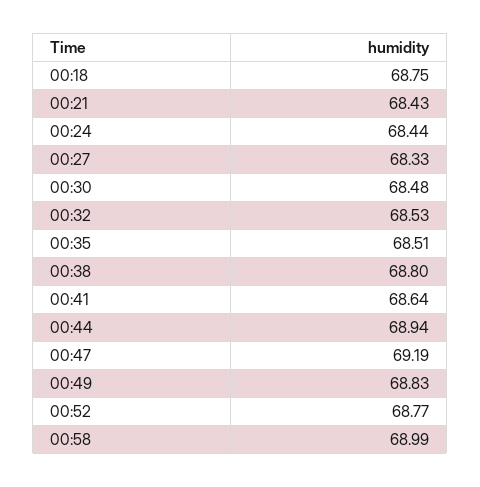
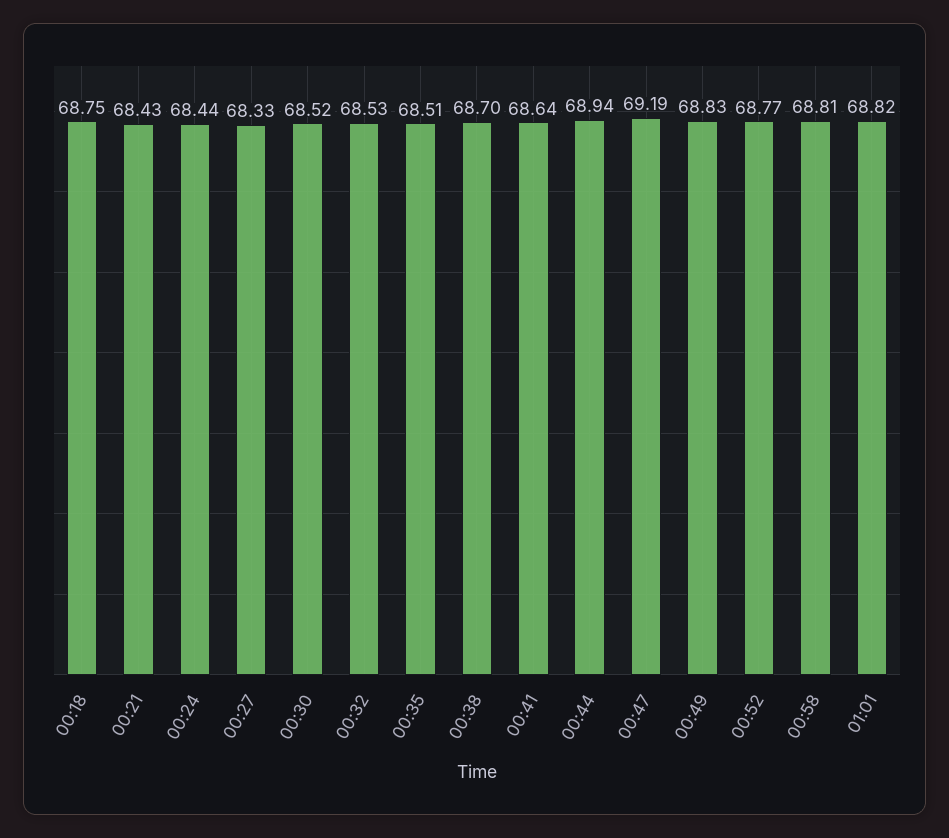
00:30: 68.48 -> 68.52
00:38: 68.8 -> 68.7
00:58: 68.99 -> 68.81
01:01: none -> 68.82

